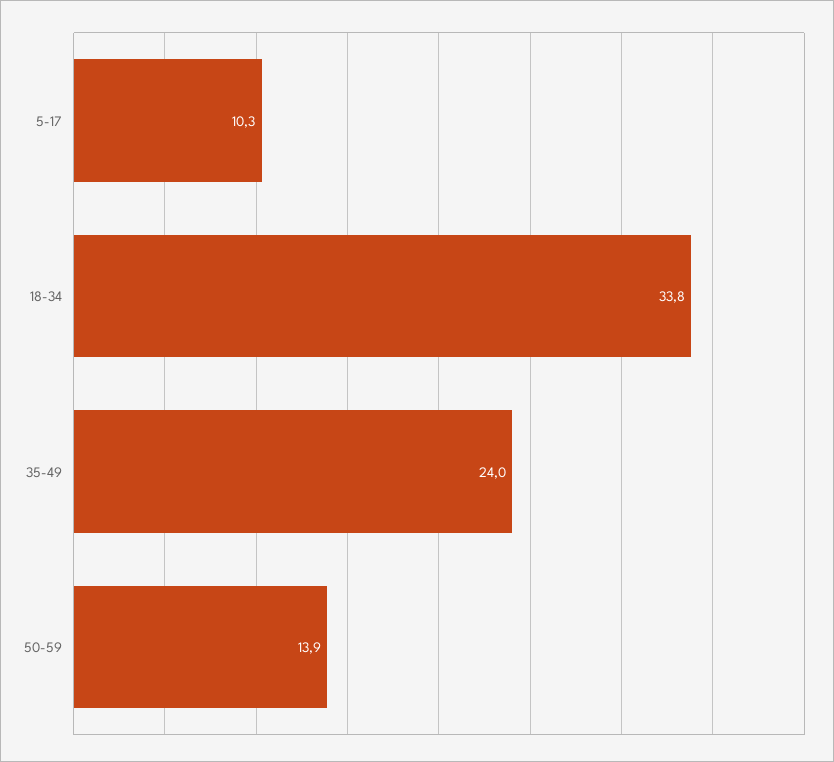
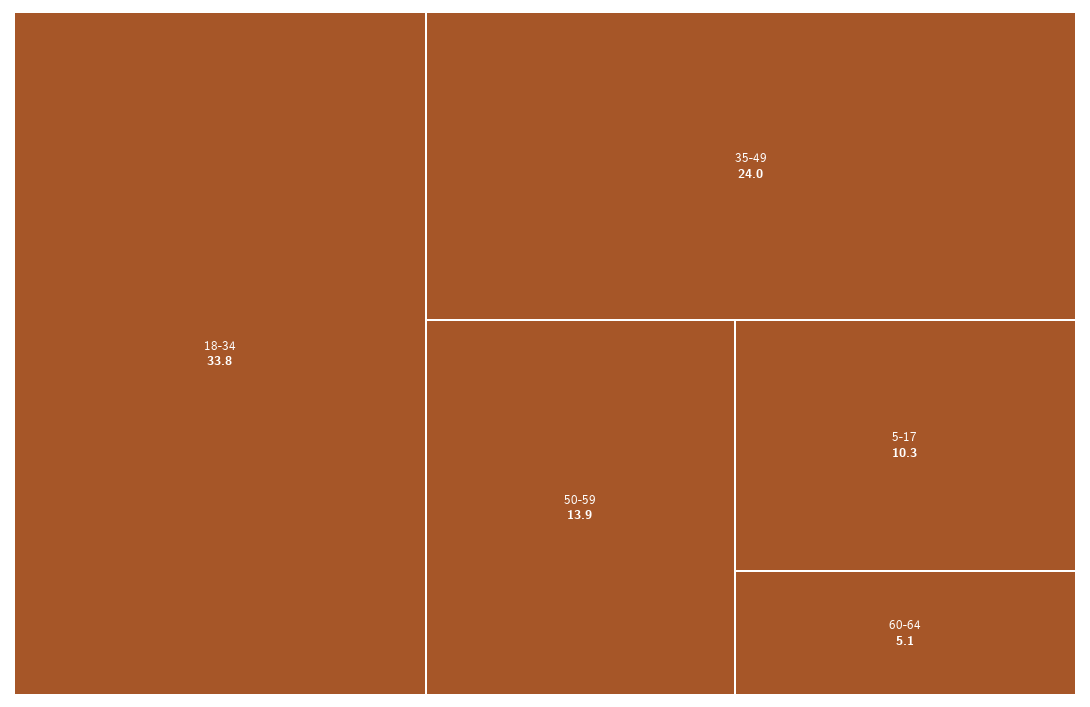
60-64: none -> 5.1

